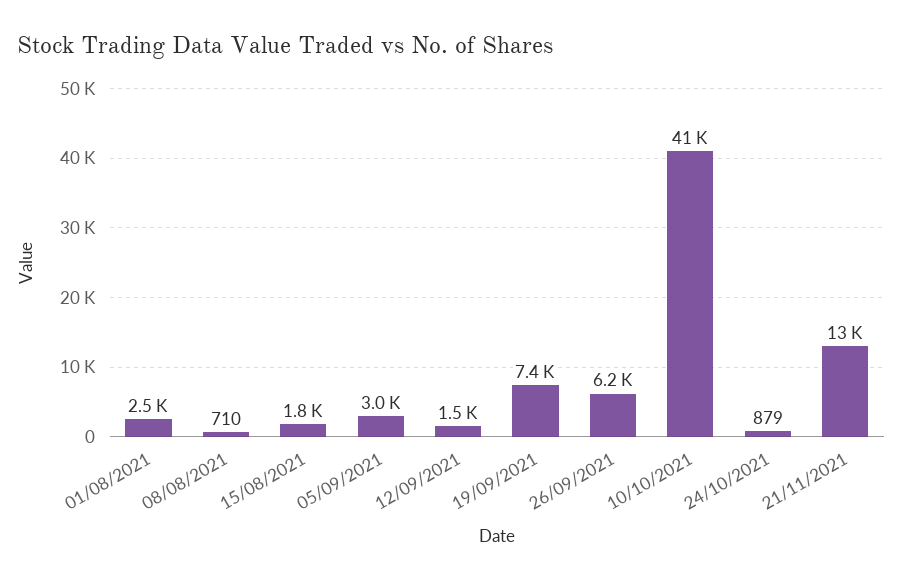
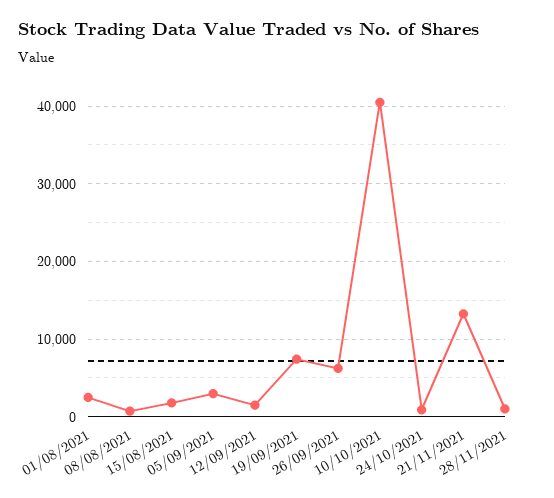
28/11/2021: none -> 1000

